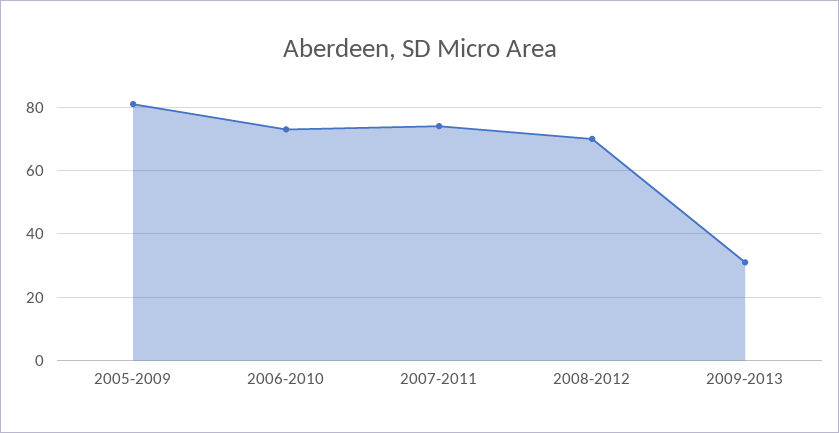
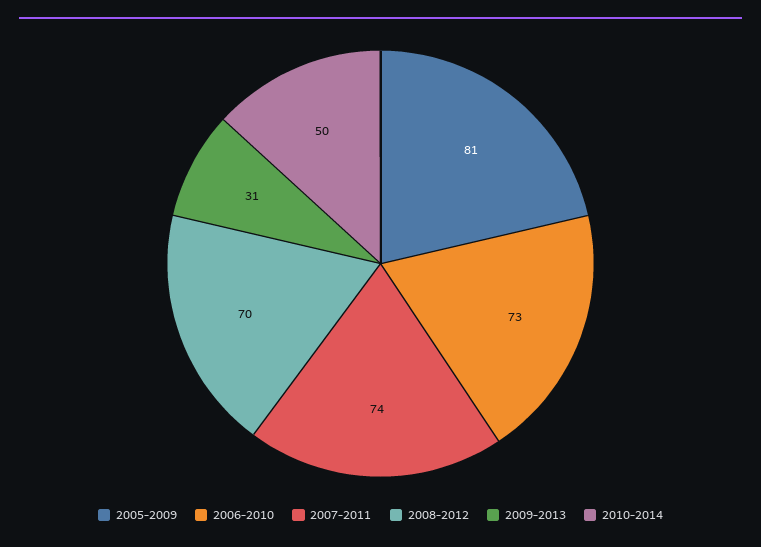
2010-2014: none -> 50

